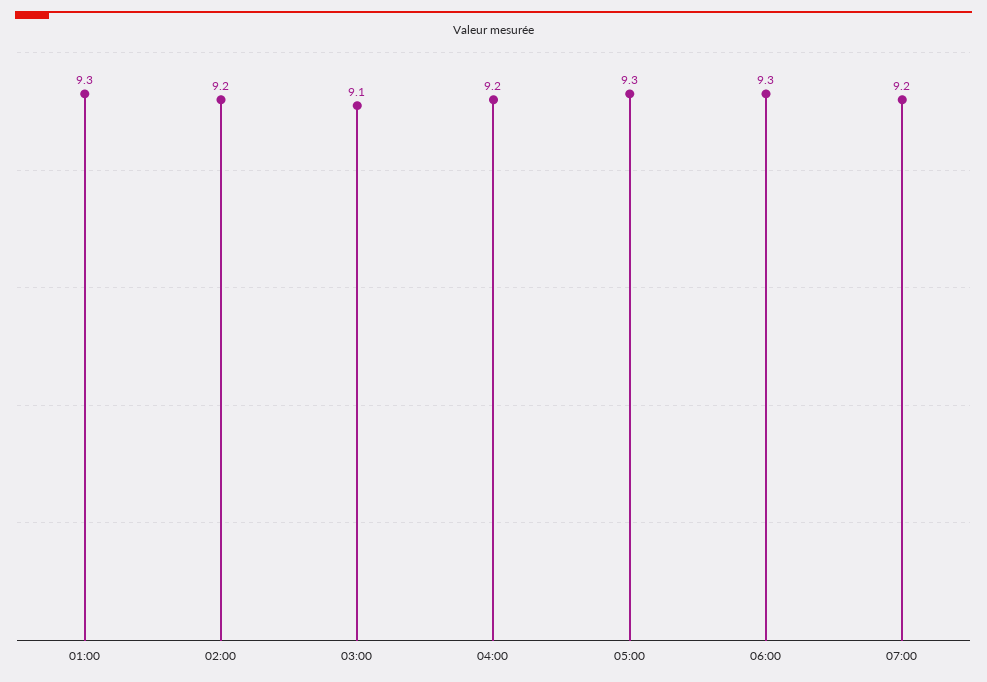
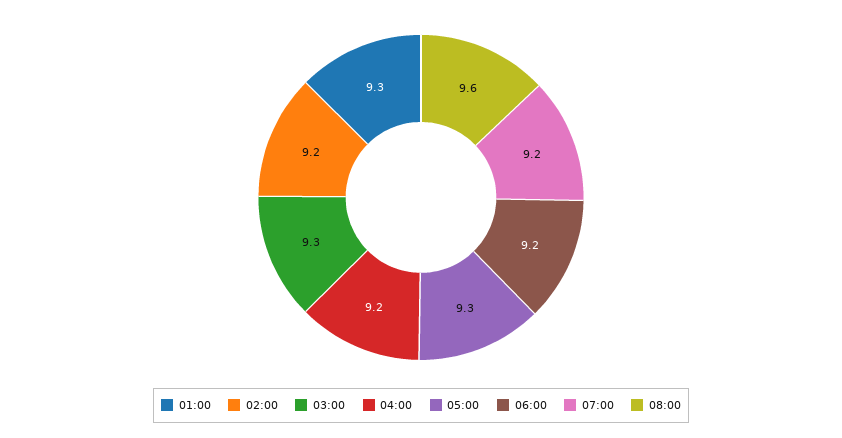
03:00: 9.1 -> 9.3
06:00: 9.3 -> 9.2
08:00: none -> 9.6

